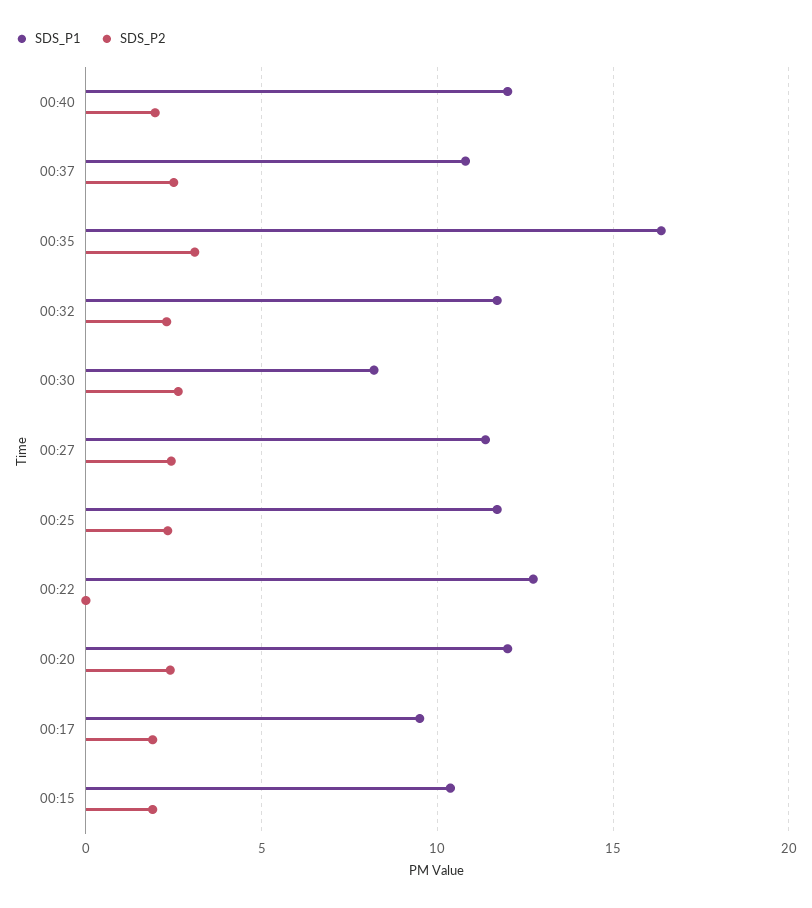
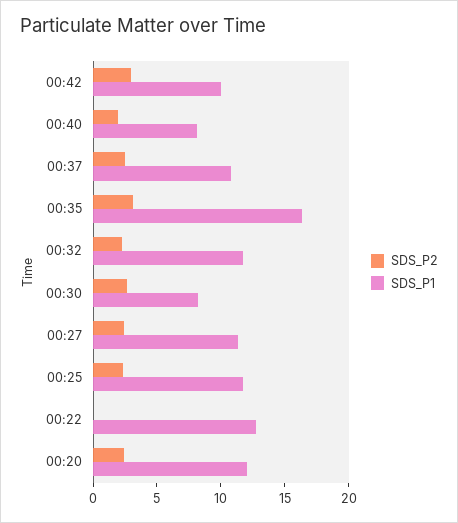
SDS_P1, 00:40: 12 -> 8
SDS_P1, 00:17: 9.5 -> none
SDS_P2, 00:17: 2 -> none
SDS_P1, 00:15: 10.5 -> none
SDS_P2, 00:15: 2 -> none
SDS_P2, 00:42: none -> 3
SDS_P1, 00:42: none -> 10

